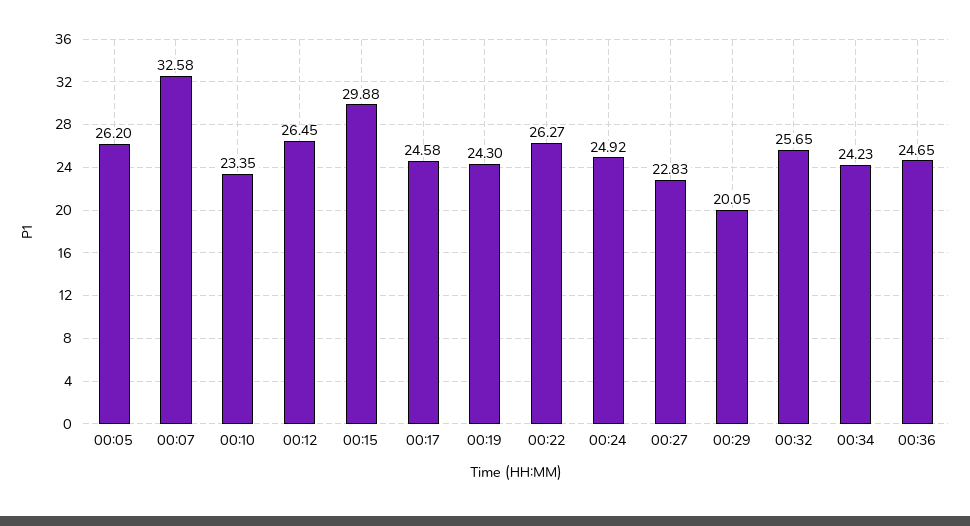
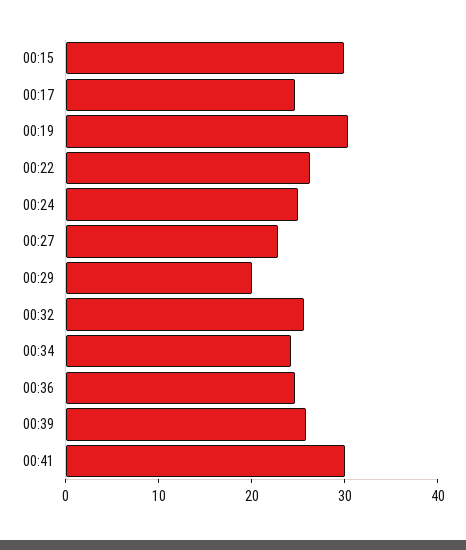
00:05: 26.2 -> none
00:07: 32.58 -> none
00:10: 23.35 -> none
00:12: 26.45 -> none
00:19: 24.3 -> 30
00:39: none -> 26
00:41: none -> 30

